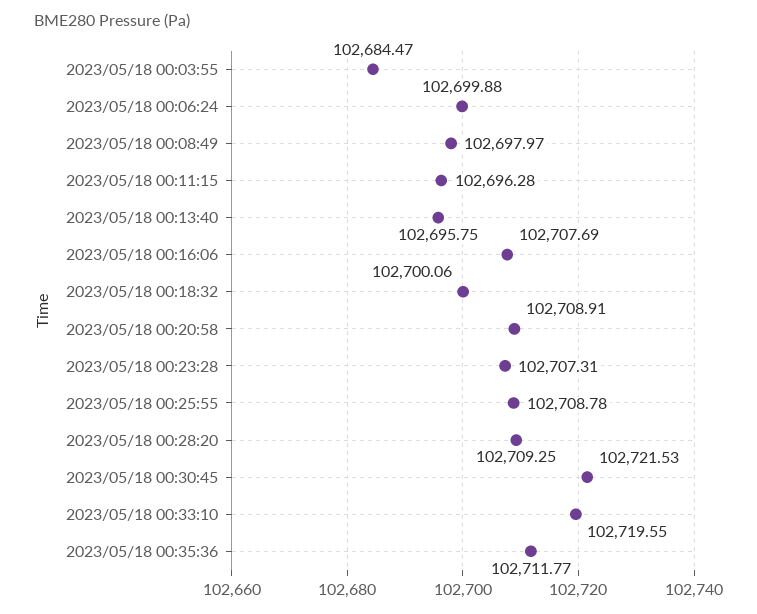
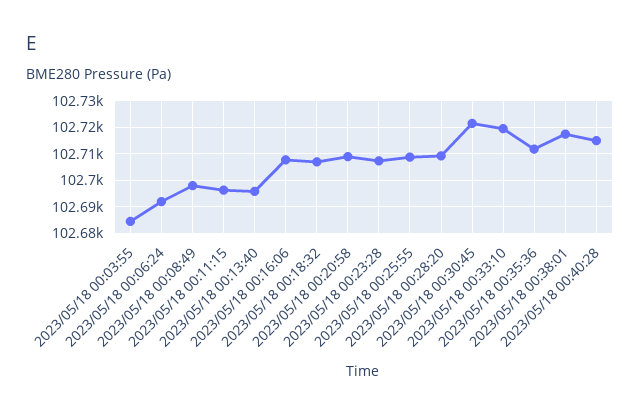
2023/05/18 00:06:24: 102699.88 -> 102692.5
2023/05/18 00:18:32: 102700.06 -> 102707.5
2023/05/18 00:38:01: none -> 102717.5
2023/05/18 00:40:28: none -> 102715

